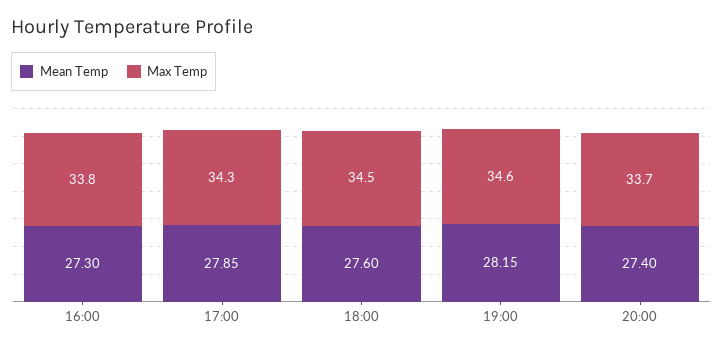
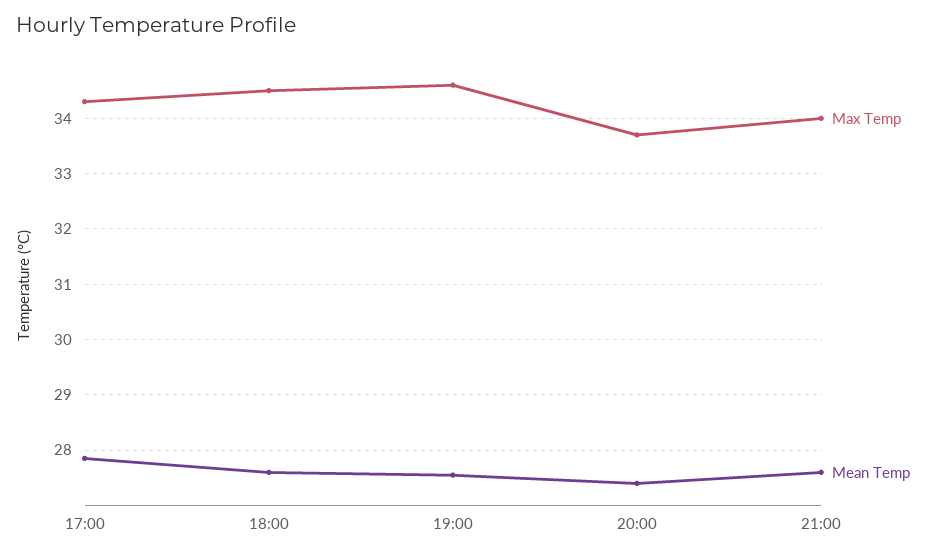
Mean Temp, 16:00: 27.3 -> none
Max Temp, 16:00: 33.8 -> none
Mean Temp, 19:00: 28.15 -> 27.6
Max Temp, 21:00: none -> 34
Mean Temp, 21:00: none -> 27.6

